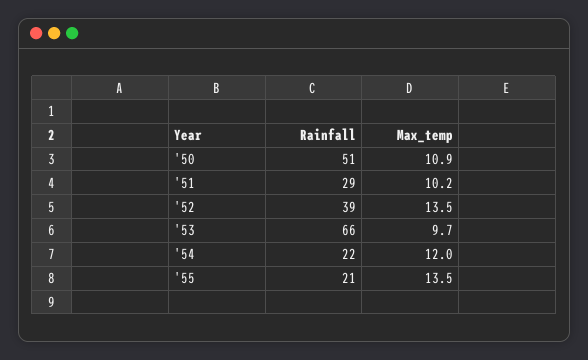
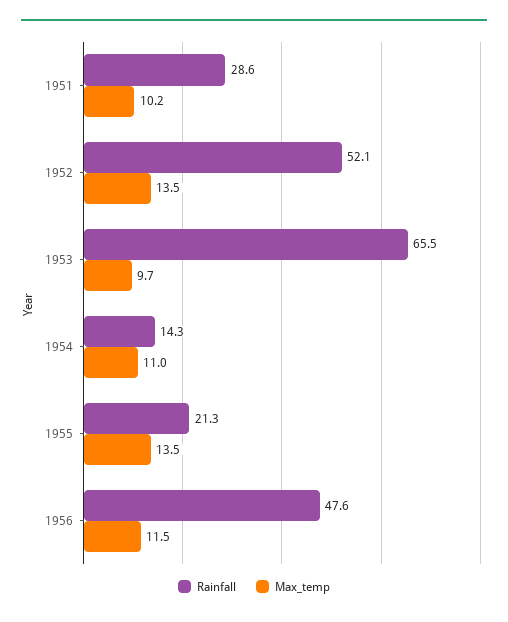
Rainfall, '50: 51 -> none
Max_temp, '50: 10.9 -> none
Rainfall, '52: 39 -> 52.1
Rainfall, '54: 22 -> 14.3
Max_temp, '54: 12 -> 11
Rainfall, 1956: none -> 47.6
Max_temp, 1956: none -> 11.5

